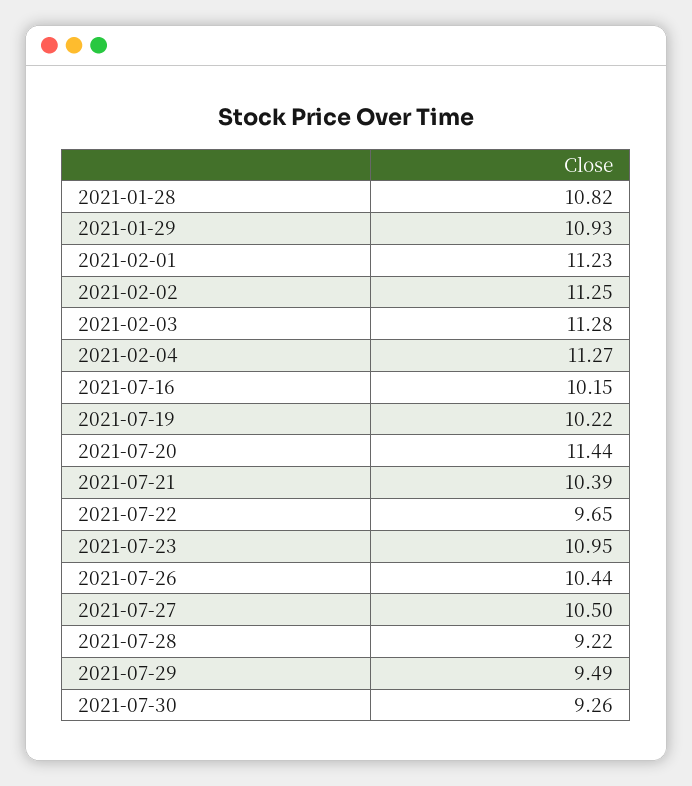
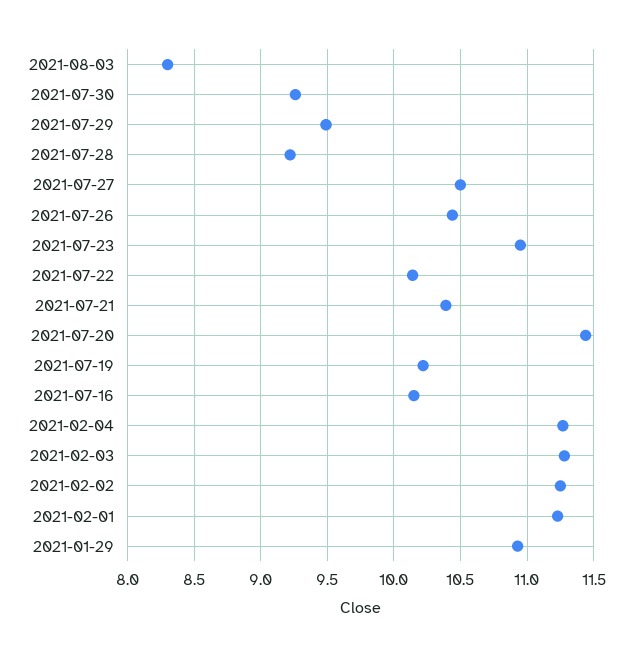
2021-01-28: 10.82 -> none
2021-07-22: 9.65 -> 10.15
2021-08-03: none -> 8.3

